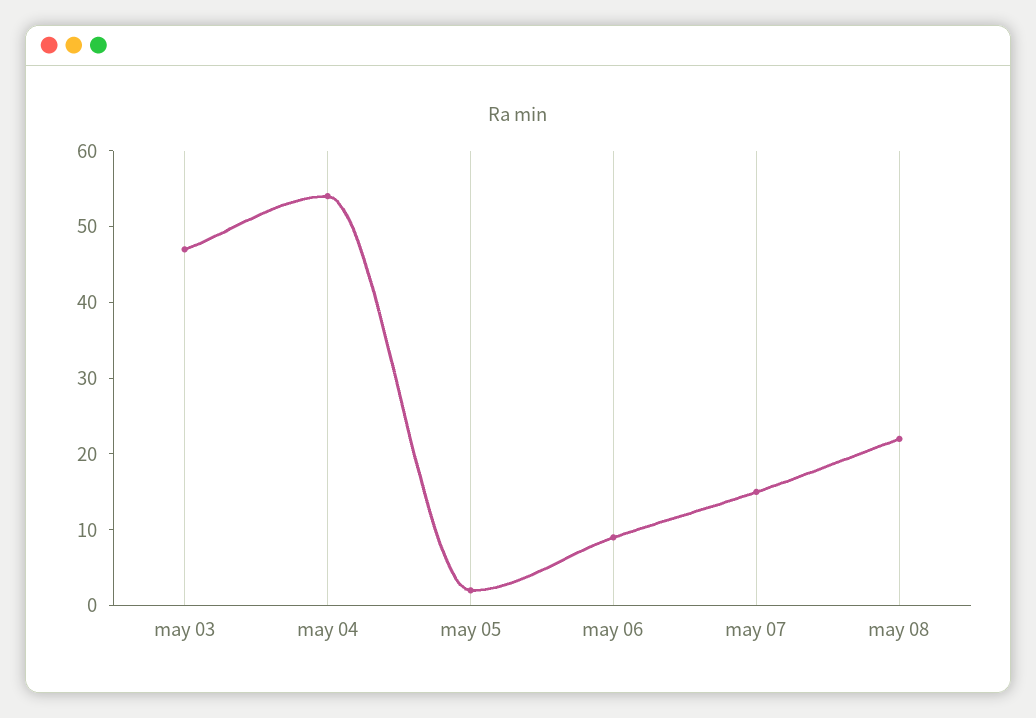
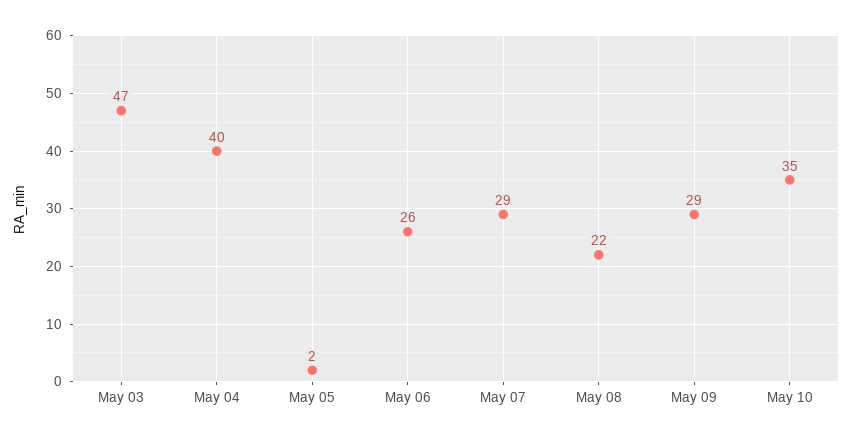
may 04: 55 -> 40
may 06: 10 -> 26
may 07: 15 -> 29
May 09: none -> 29
May 10: none -> 35

